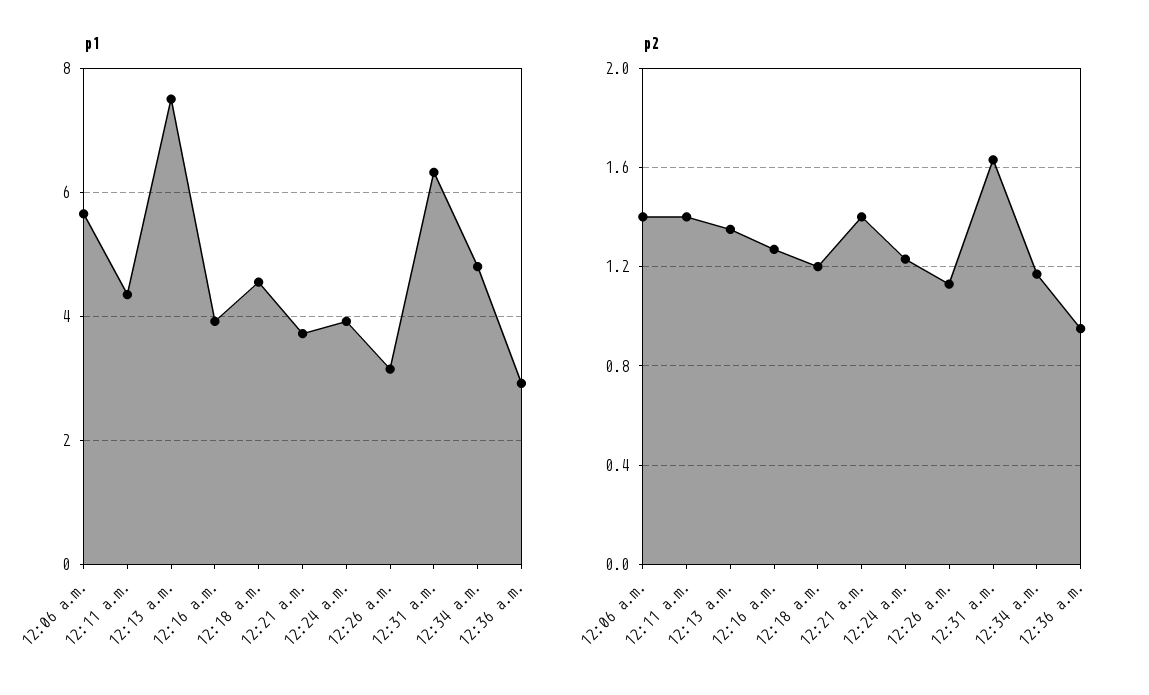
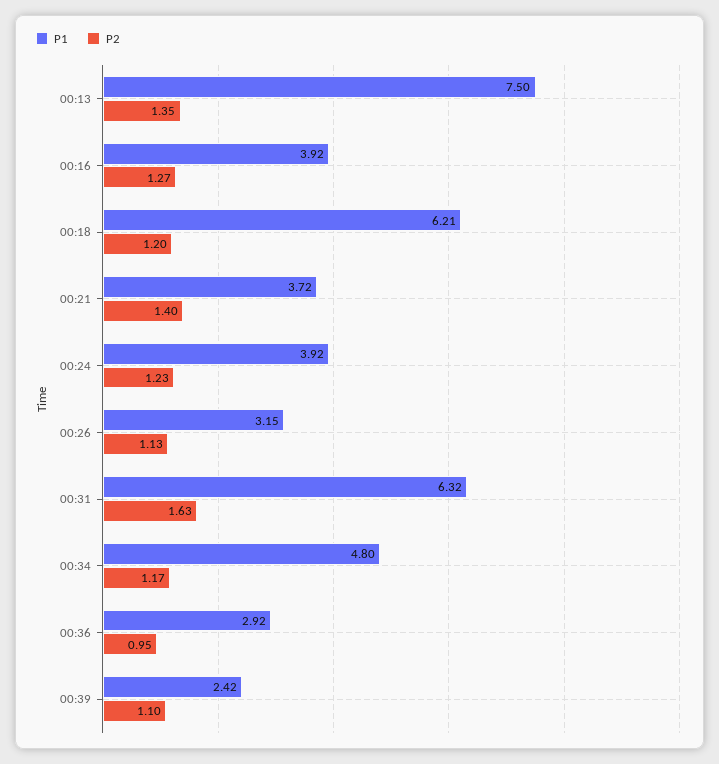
p1, 12:06 a.m.: 5.6 -> none
p1, 12:11 a.m.: 4.4 -> none
p1, 12:18 a.m.: 4.6 -> 6.21
p2, 12:06 a.m.: 1.4 -> none
p2, 12:11 a.m.: 1.4 -> none
p1, 00:39: none -> 2.42
p2, 00:39: none -> 1.1

